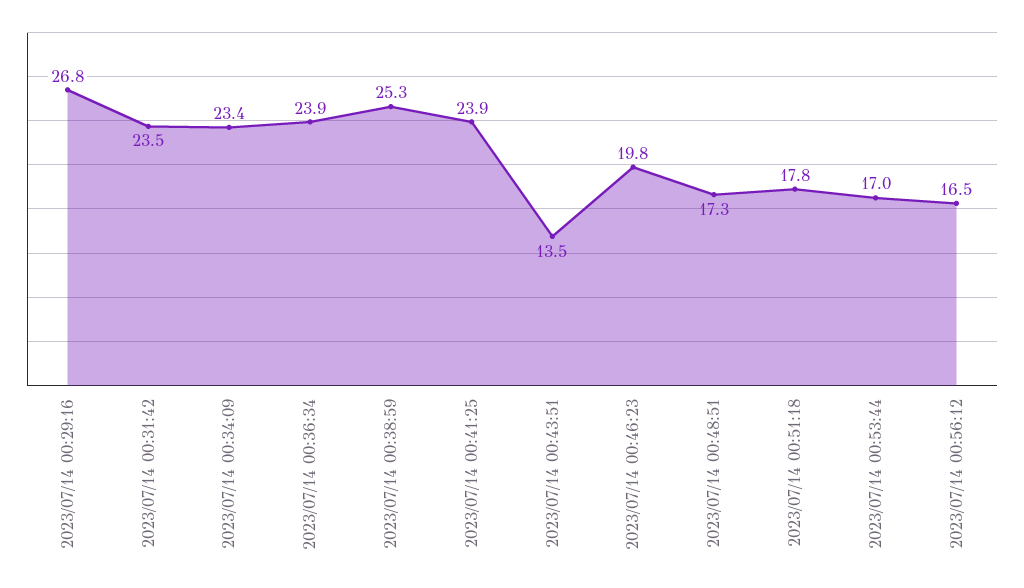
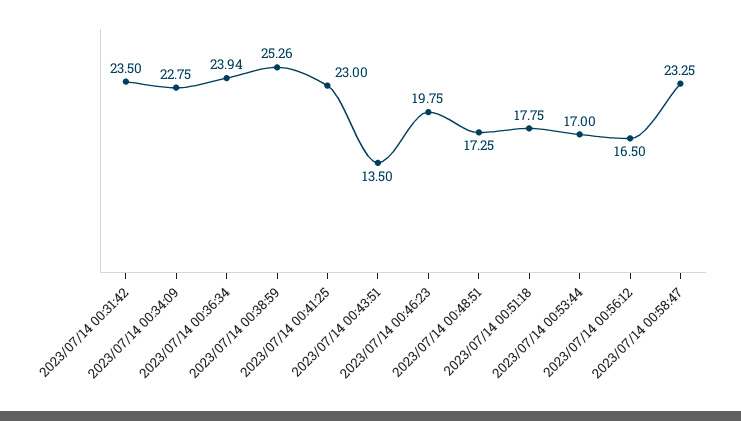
2023/07/14 00:29:16: 26.8 -> none
2023/07/14 00:34:09: 23.4 -> 22.75
2023/07/14 00:41:25: 23.9 -> 23
2023/07/14 00:58:47: none -> 23.25

